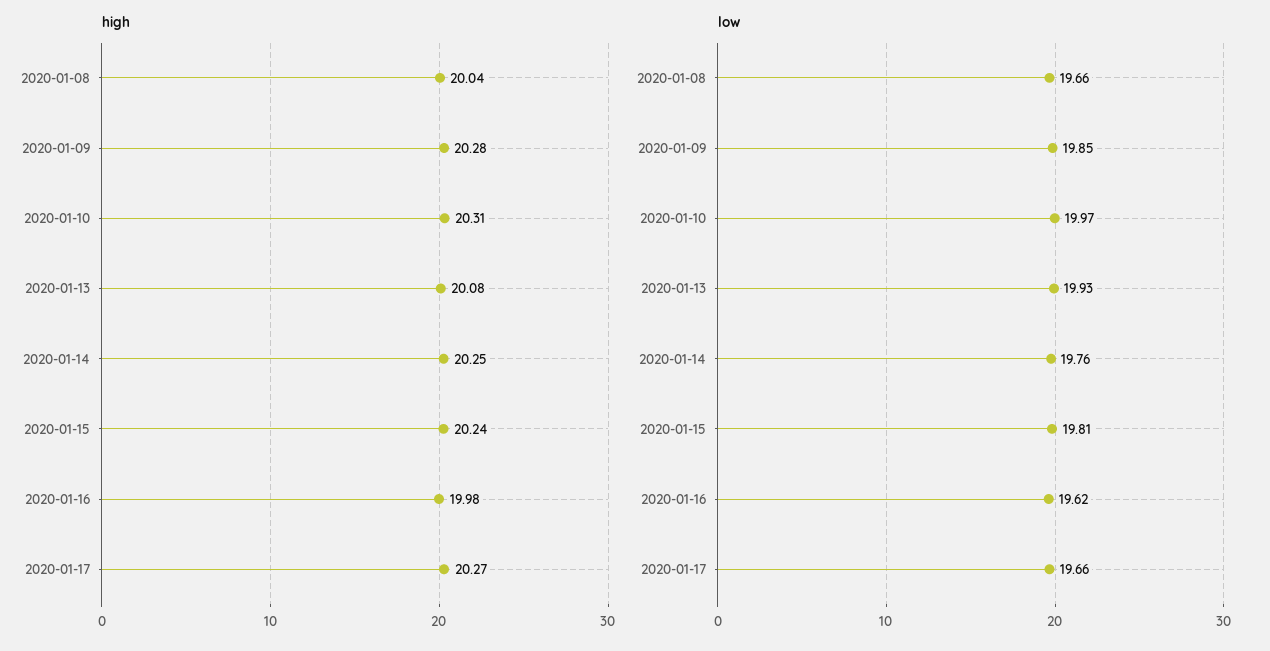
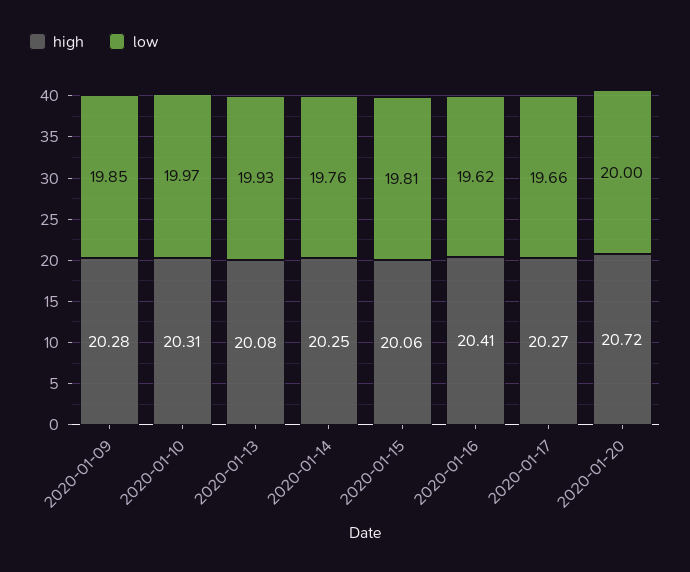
high, 2020-01-08: 20.04 -> none
high, 2020-01-15: 20.24 -> 20.06
high, 2020-01-16: 19.98 -> 20.41
low, 2020-01-08: 19.66 -> none
high, 2020-01-20: none -> 20.72
low, 2020-01-20: none -> 20

